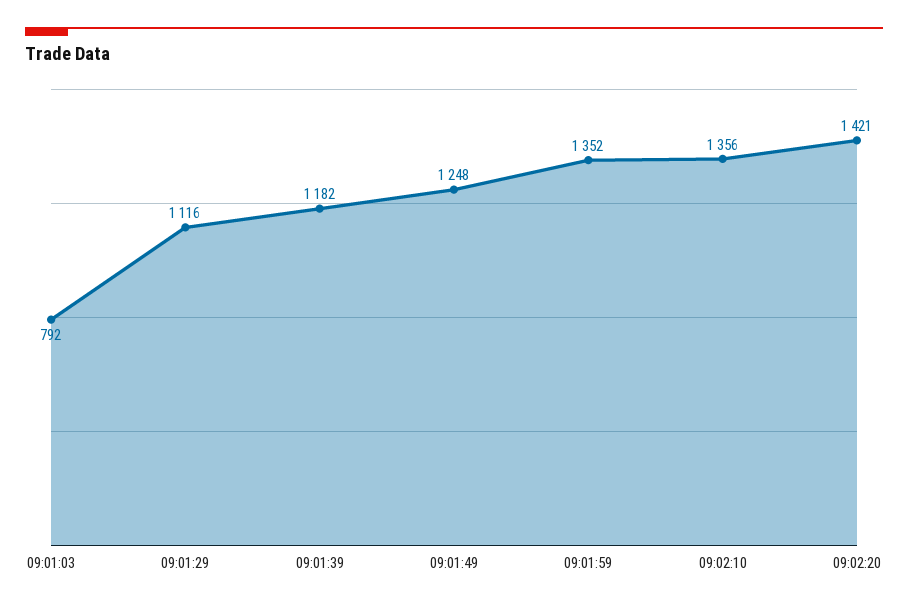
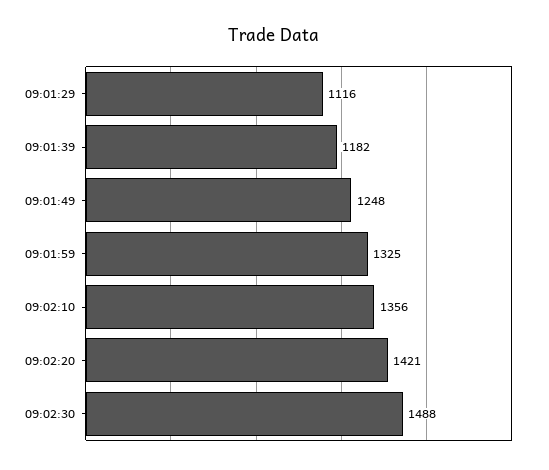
09:01:03: 792 -> none
09:01:59: 1352 -> 1325
09:02:30: none -> 1488

